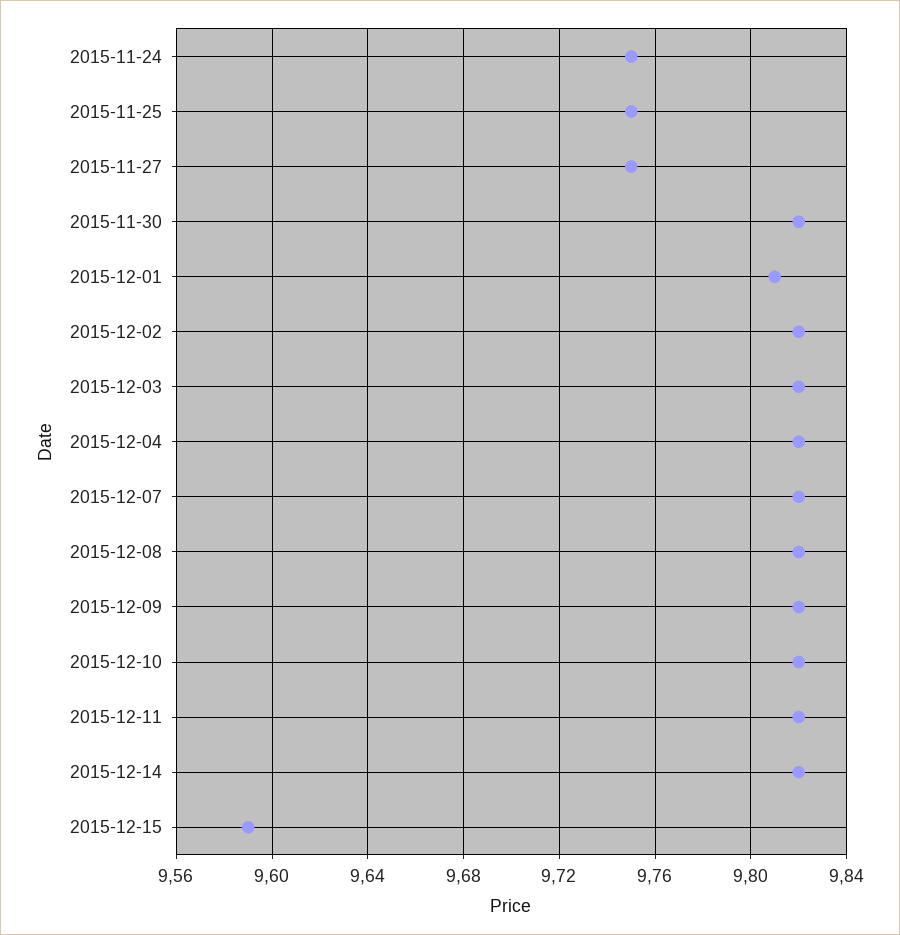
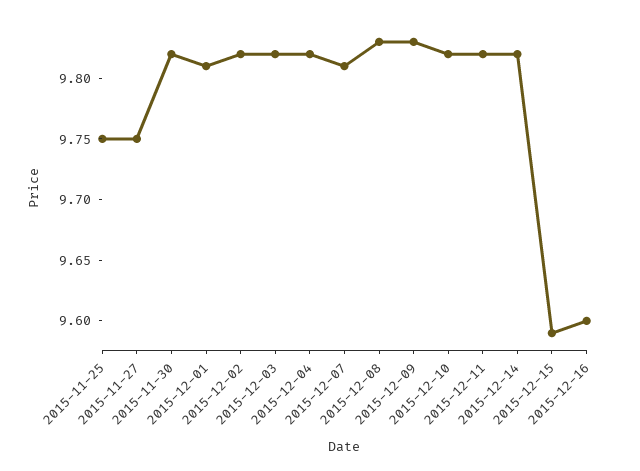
2015-11-24: 9.75 -> none
2015-12-07: 9.82 -> 9.81
2015-12-08: 9.82 -> 9.83
2015-12-09: 9.82 -> 9.83
2015-12-16: none -> 9.6

